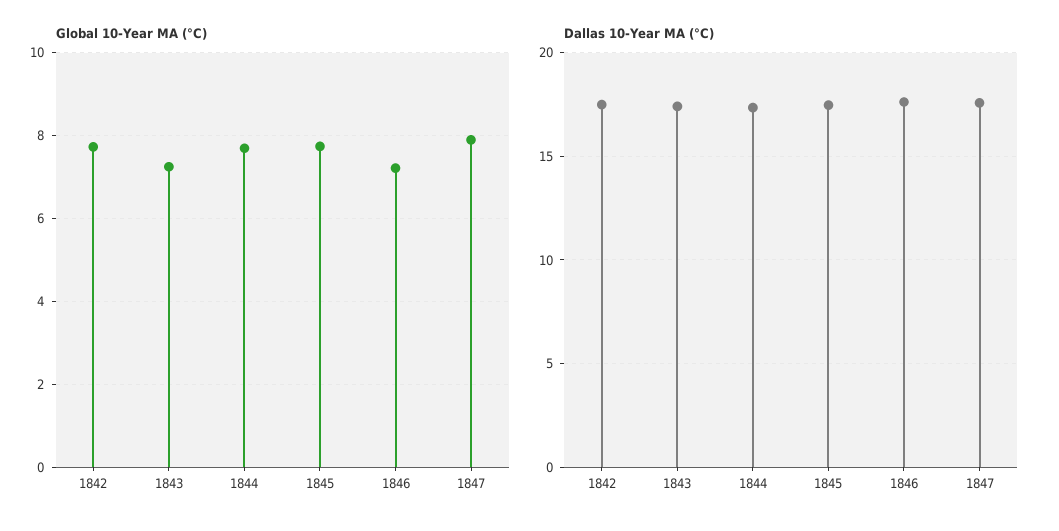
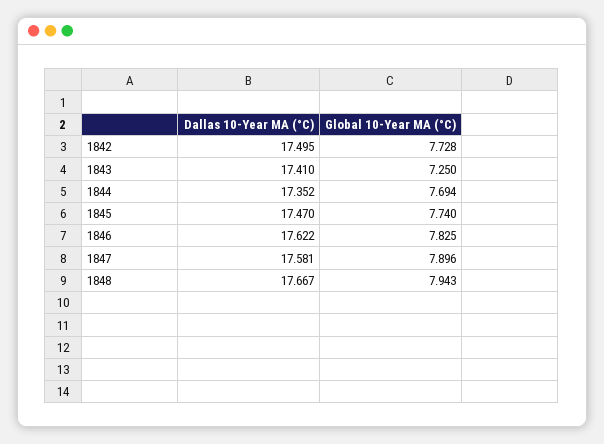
Global 10-Year MA (°C), 1846: 7.2 -> 7.825
Dallas 10-Year MA (°C), 1848: none -> 17.667
Global 10-Year MA (°C), 1848: none -> 7.943

